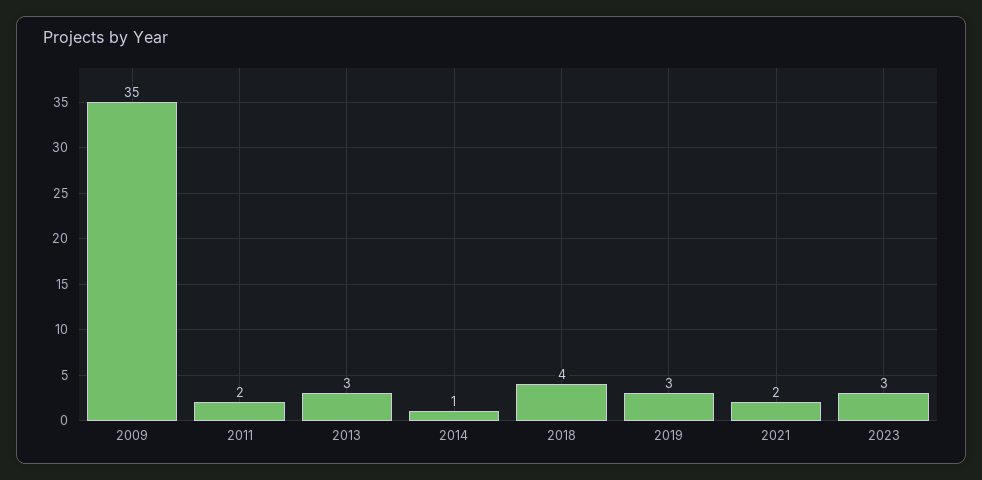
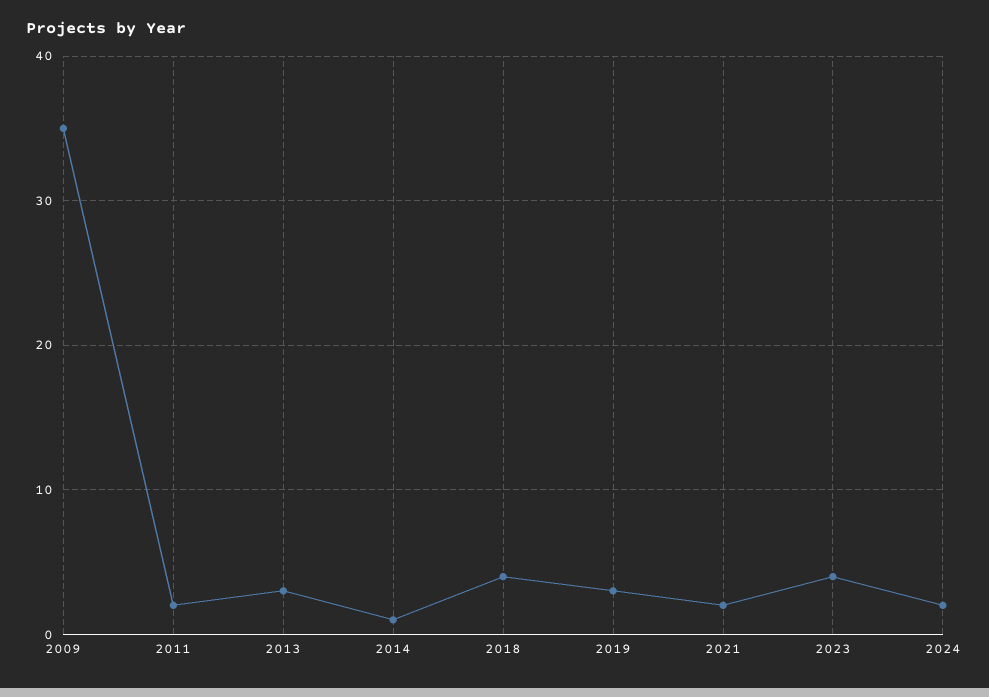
2023: 3 -> 4
2024: none -> 2

